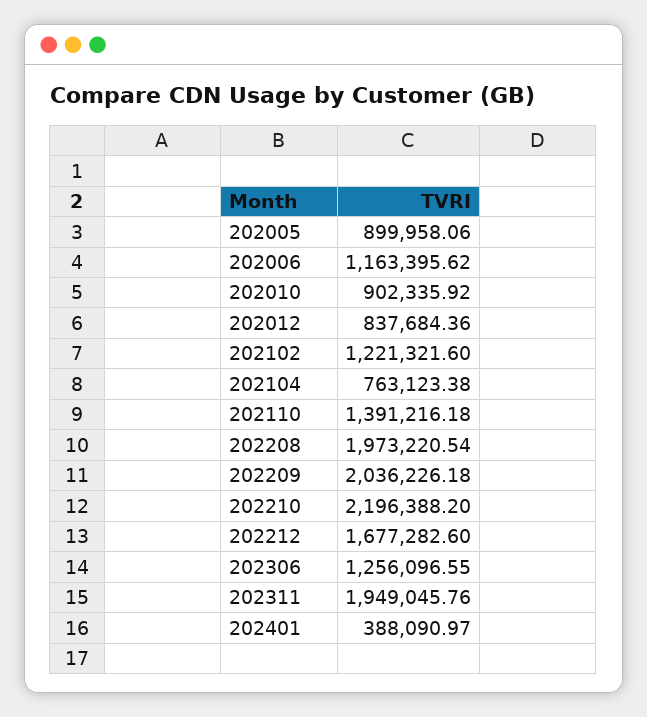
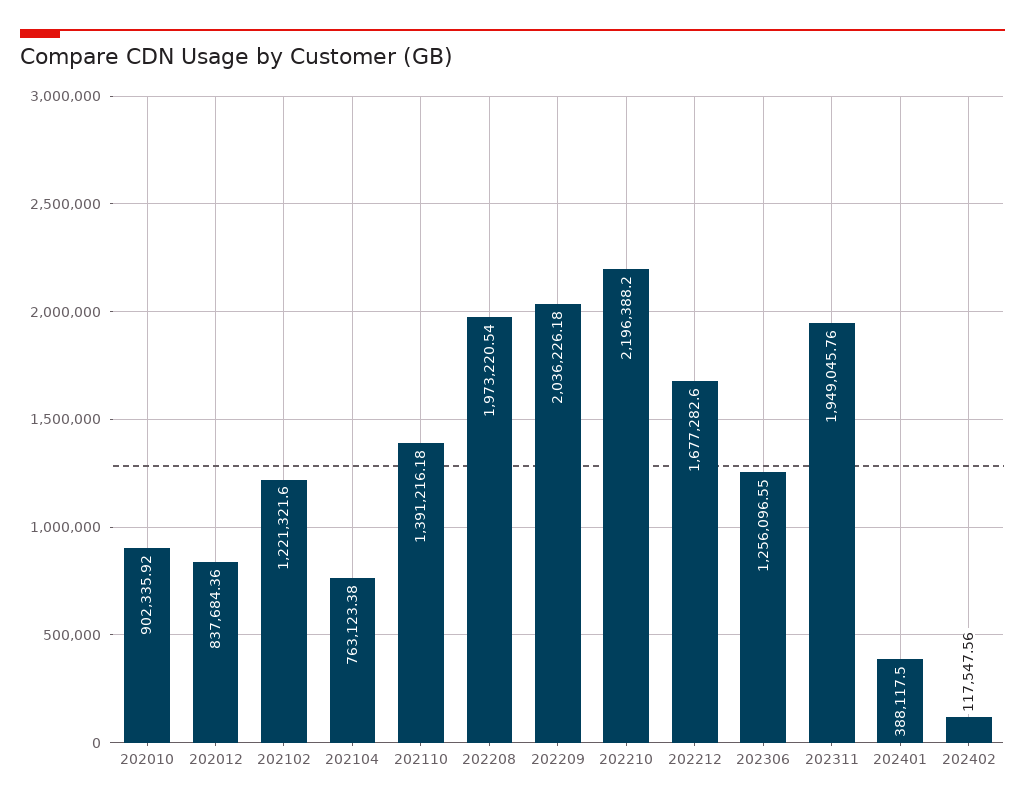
202005: 899958.06 -> none
202006: 1163395.62 -> none
202401: 388090.97 -> 388117.5
202402: none -> 117547.56

